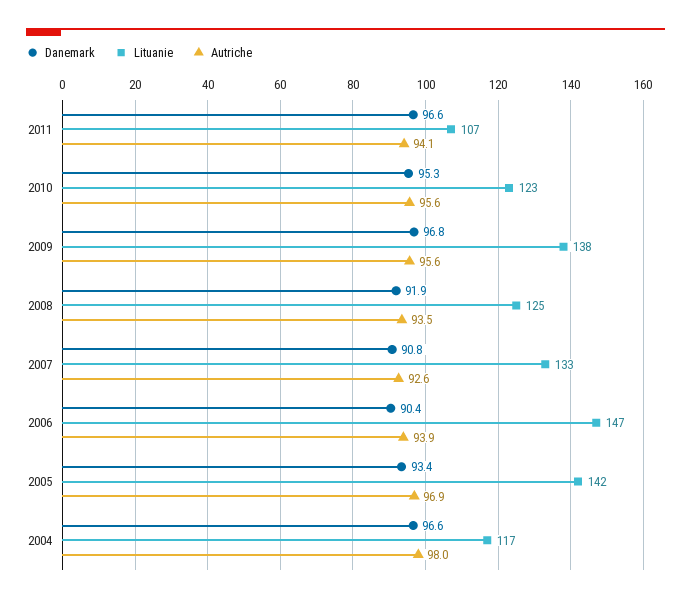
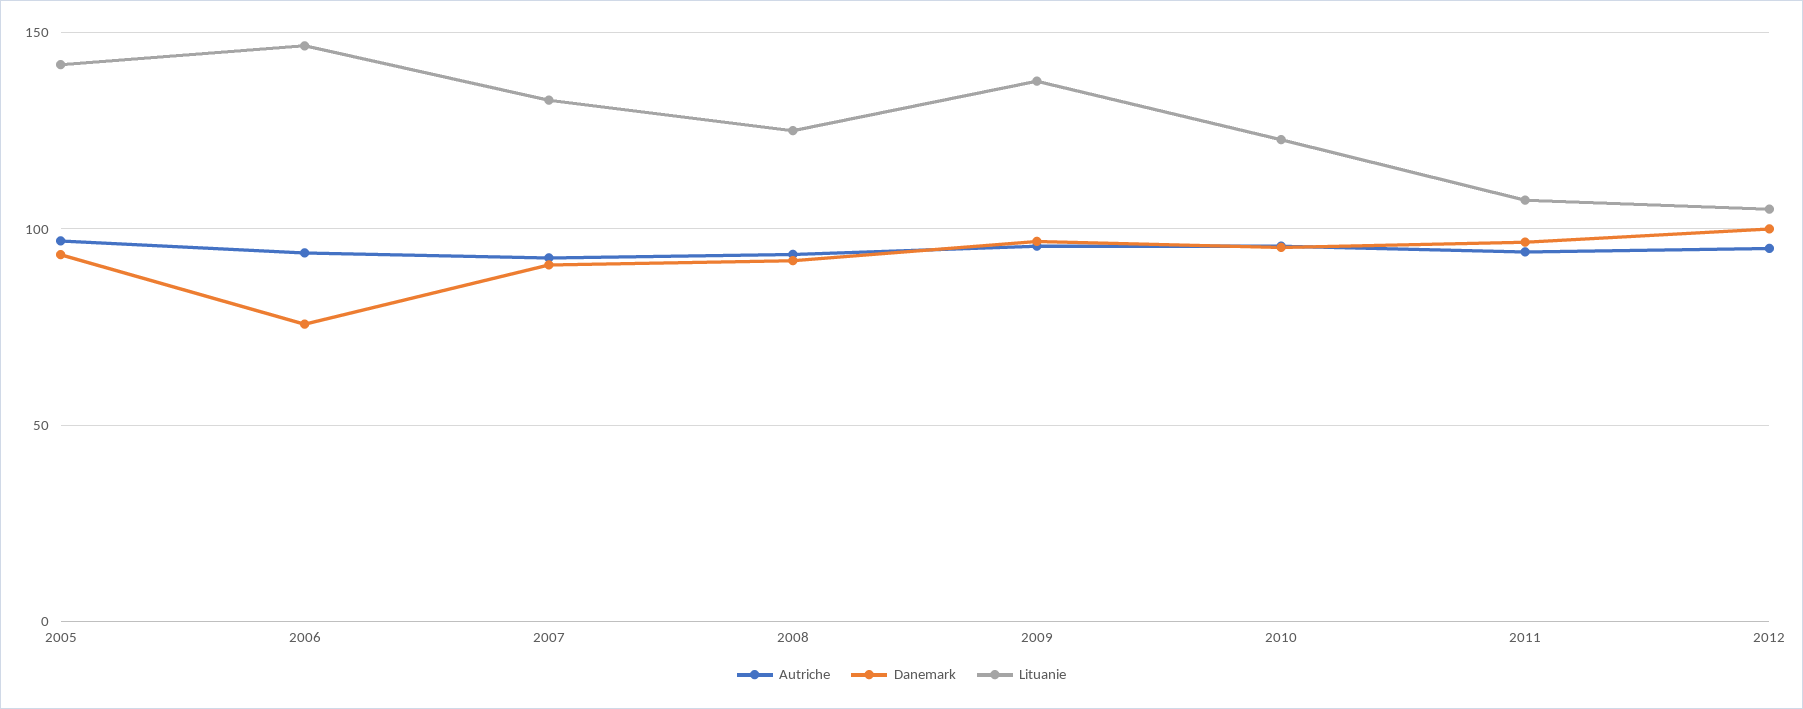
Danemark, 2006: 90.4 -> 75
Danemark, 2004: 96.6 -> none
Lituanie, 2004: 117 -> none
Autriche, 2004: 98 -> none
Autriche, 2012: none -> 95
Danemark, 2012: none -> 100
Lituanie, 2012: none -> 105

